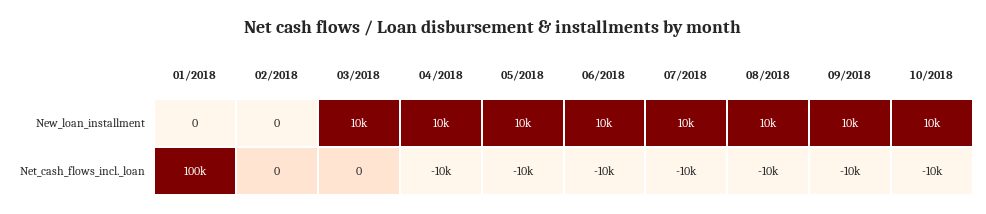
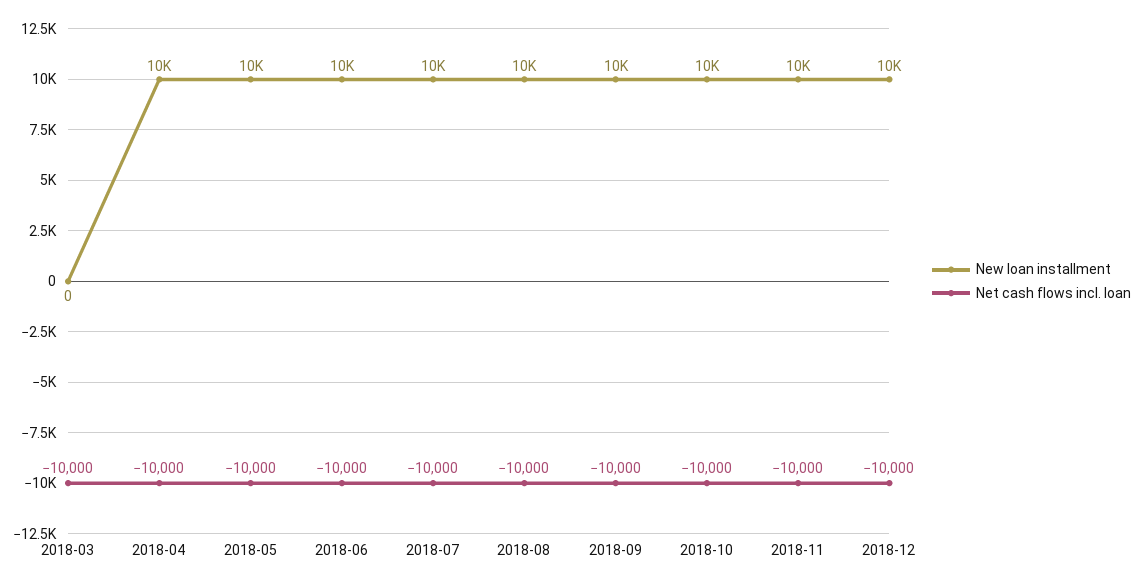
New_loan_installment, 01/2018: 0 -> none
New_loan_installment, 02/2018: 0 -> none
New_loan_installment, 03/2018: 10000 -> 0
Net_cash_flows_incl._loan, 01/2018: 100000 -> none
Net_cash_flows_incl._loan, 02/2018: 0 -> none
Net_cash_flows_incl._loan, 03/2018: 0 -> -10000
New_loan_installment, 2018-11: none -> 10000
Net_cash_flows_incl._loan, 2018-11: none -> -10000
New_loan_installment, 2018-12: none -> 10000
Net_cash_flows_incl._loan, 2018-12: none -> -10000

